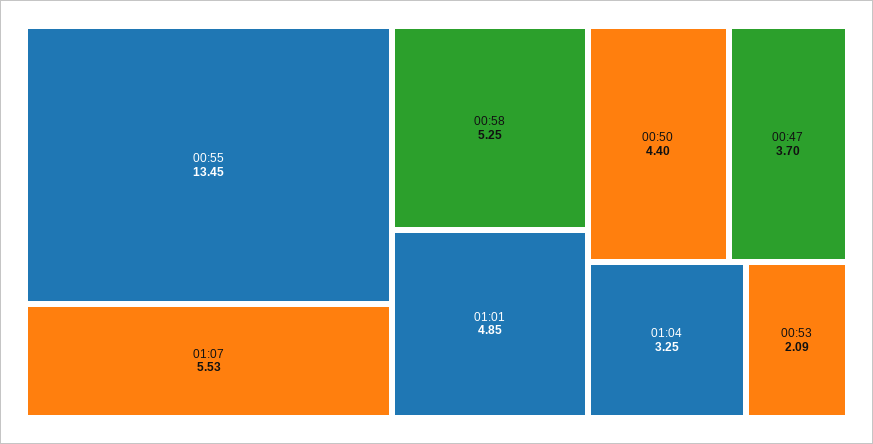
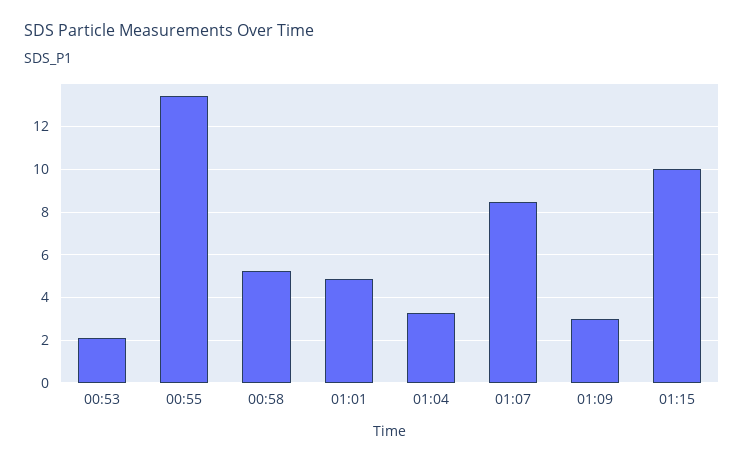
01:07: 5.53 -> 8.5
00:50: 4.4 -> none
00:47: 3.7 -> none
01:09: none -> 3
01:15: none -> 10

